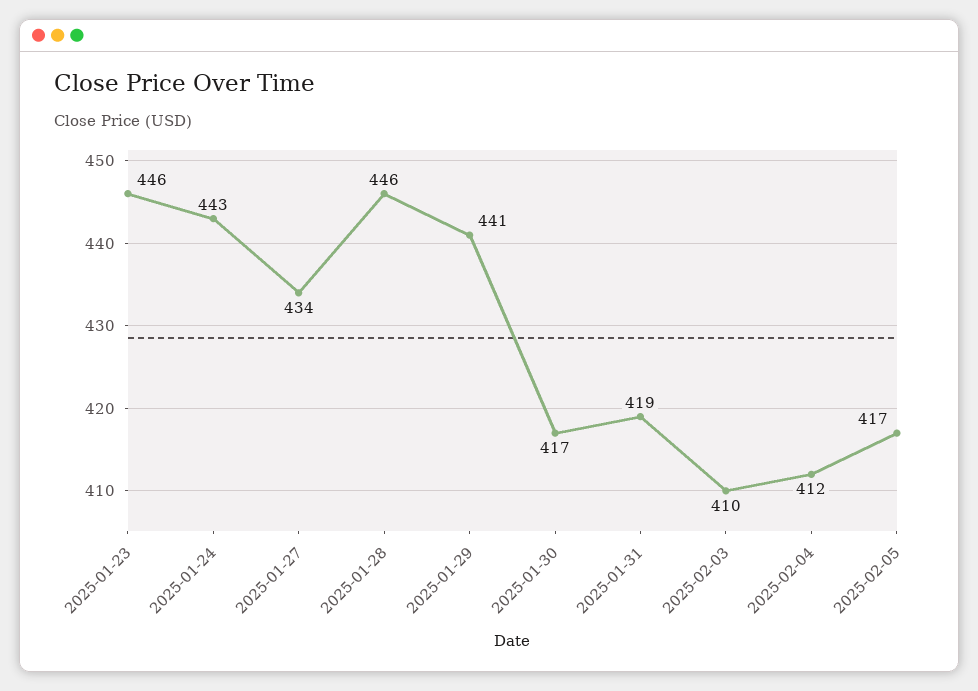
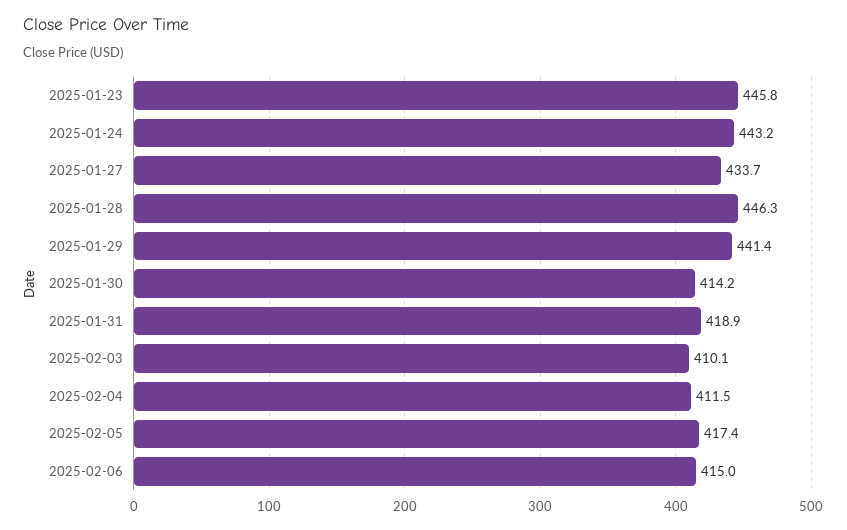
2025-01-30: 417 -> 414.2
2025-02-06: none -> 415

